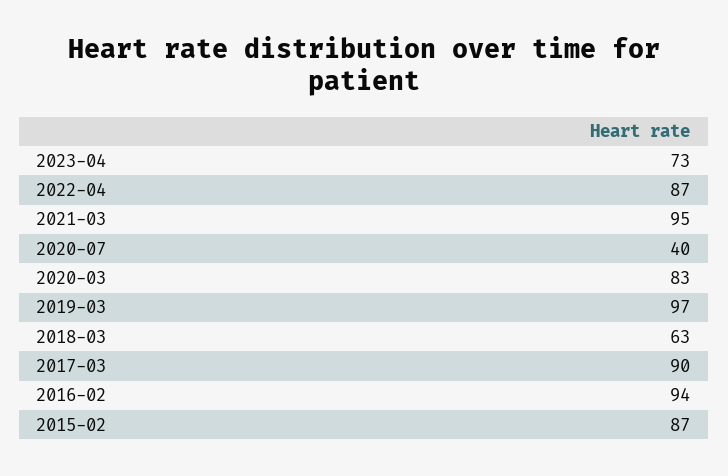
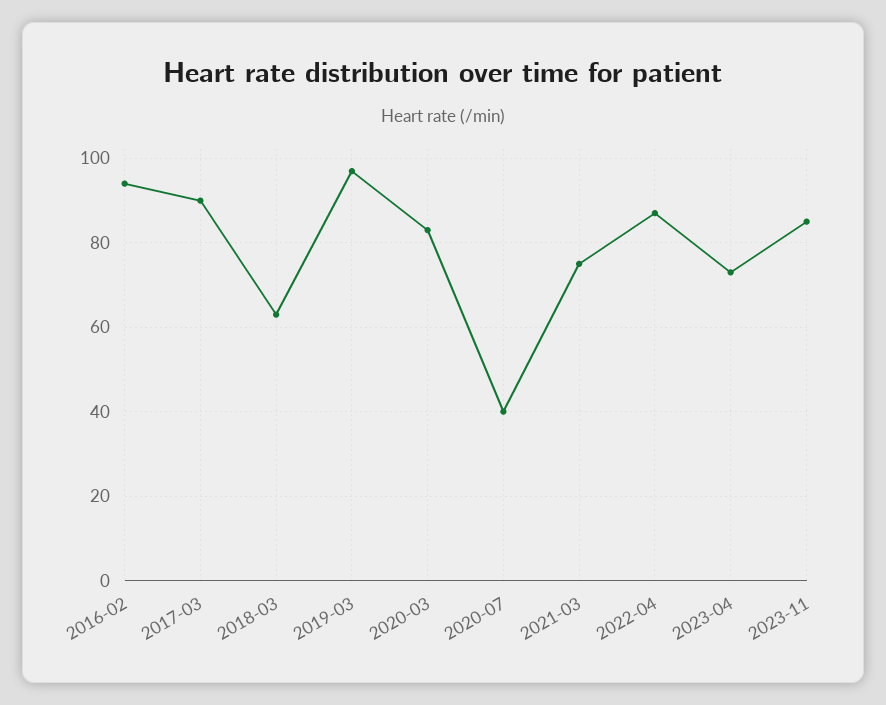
2021-03: 95 -> 75
2015-02: 87 -> none
2023-11: none -> 85

